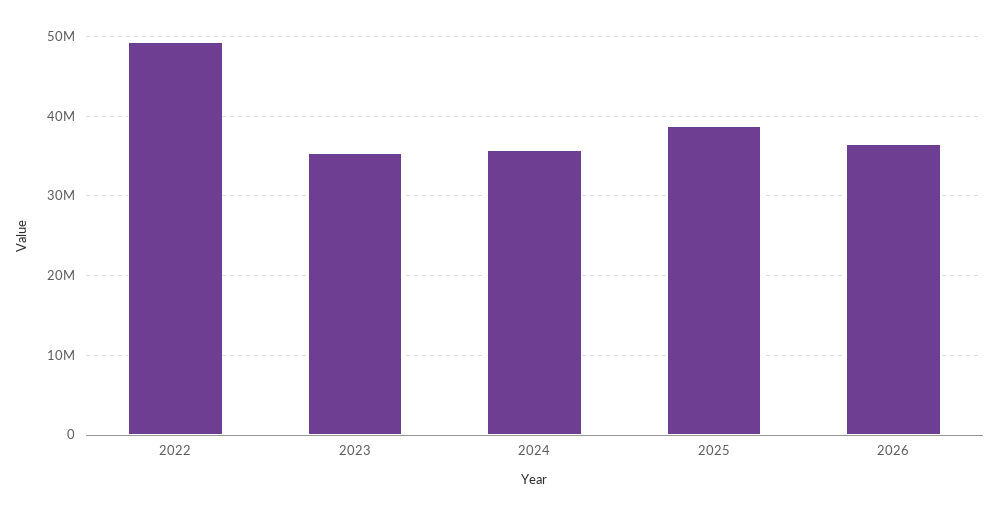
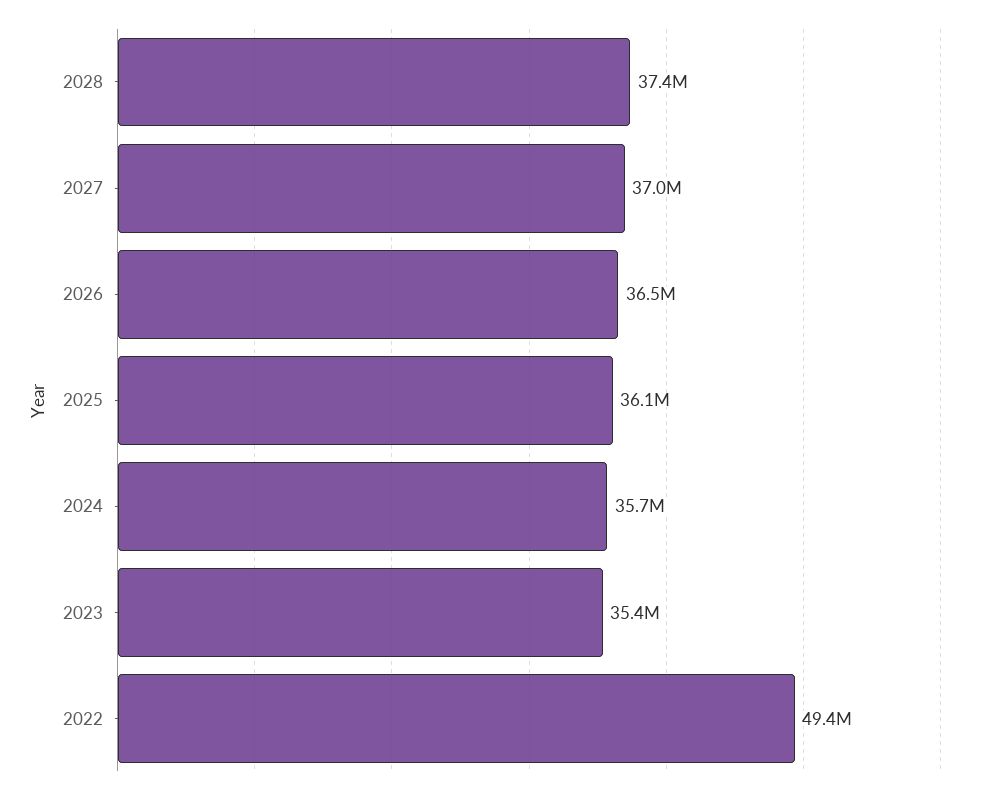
2025: 39000000 -> 36100000
2028: none -> 37400000
2027: none -> 37000000

